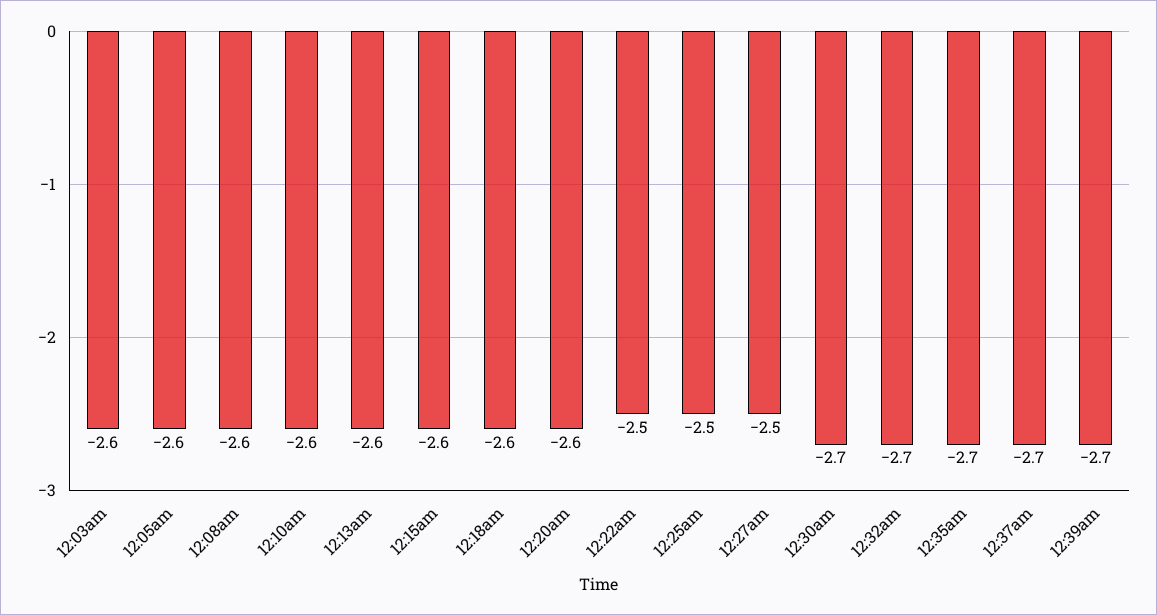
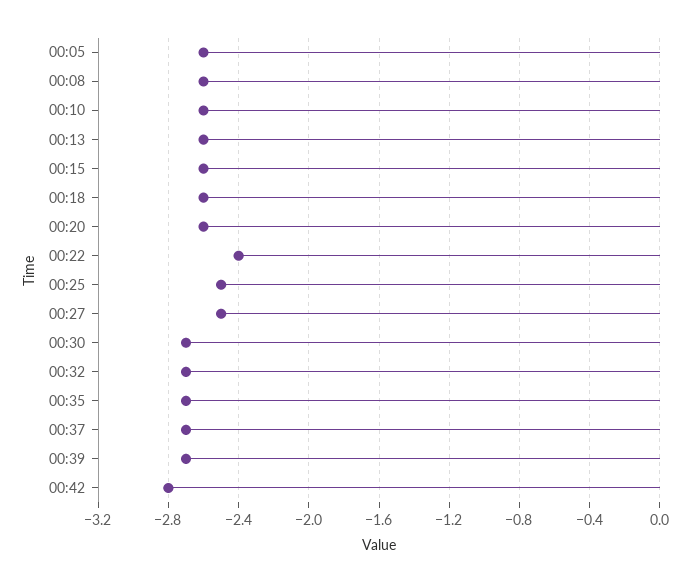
12:03am: -2.6 -> none
12:22am: -2.5 -> -2.4
00:42: none -> -2.8

